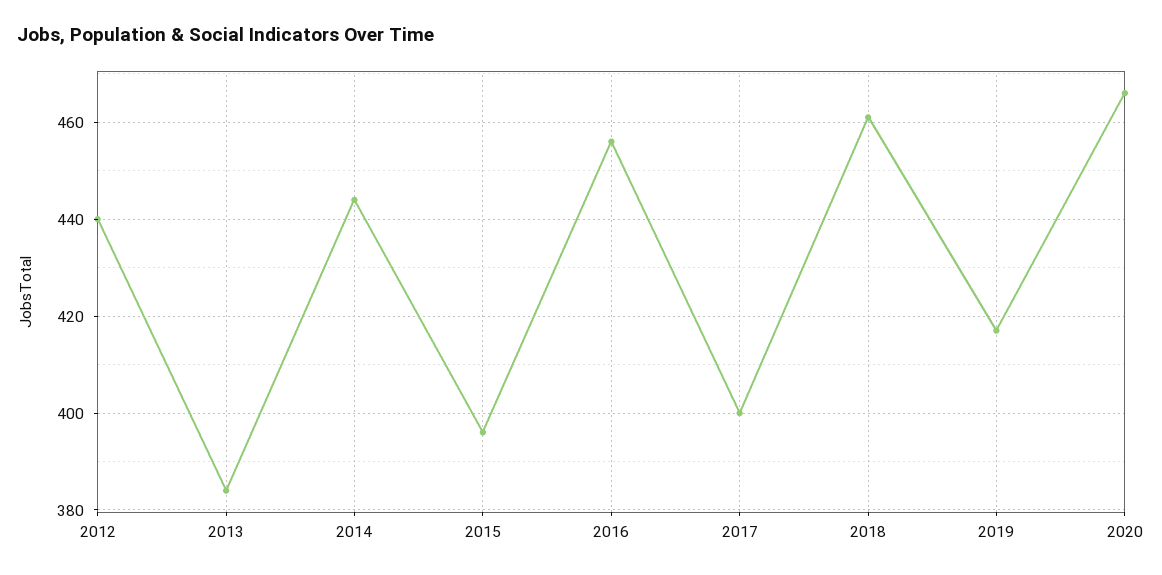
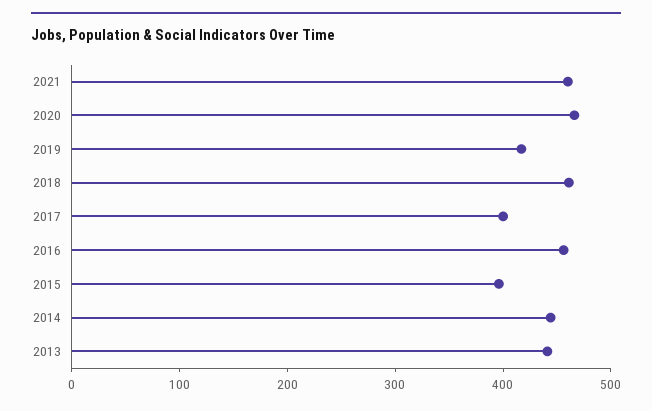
2012: 440 -> none
2013: 385 -> 440
2021: none -> 460

